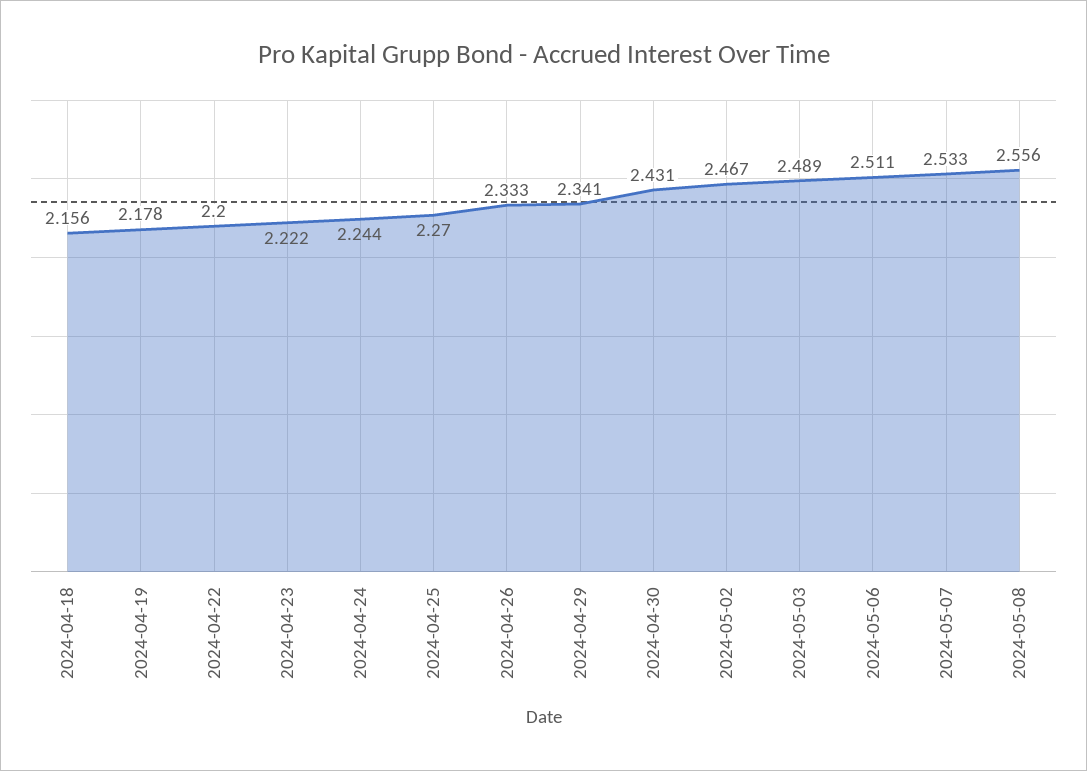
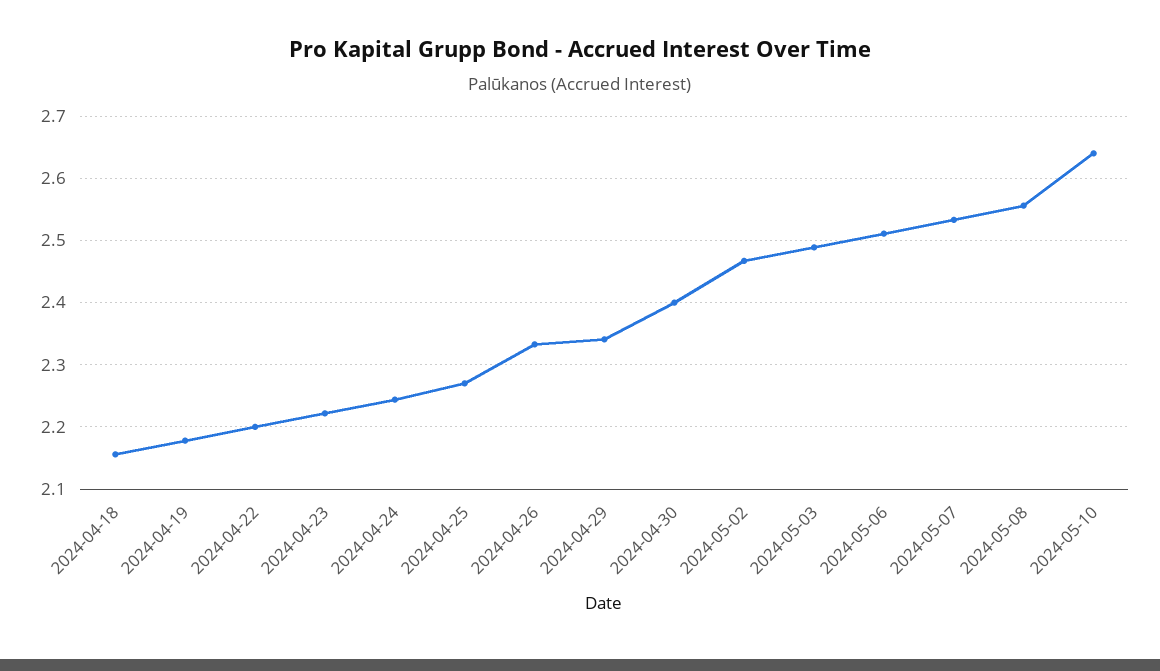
2024-04-30: 2.431 -> 2.4
2024-05-10: none -> 2.64

